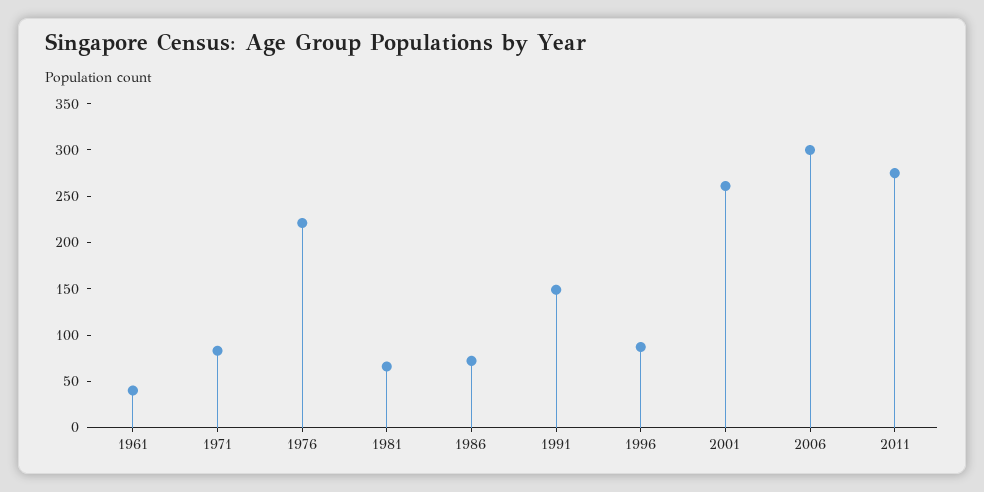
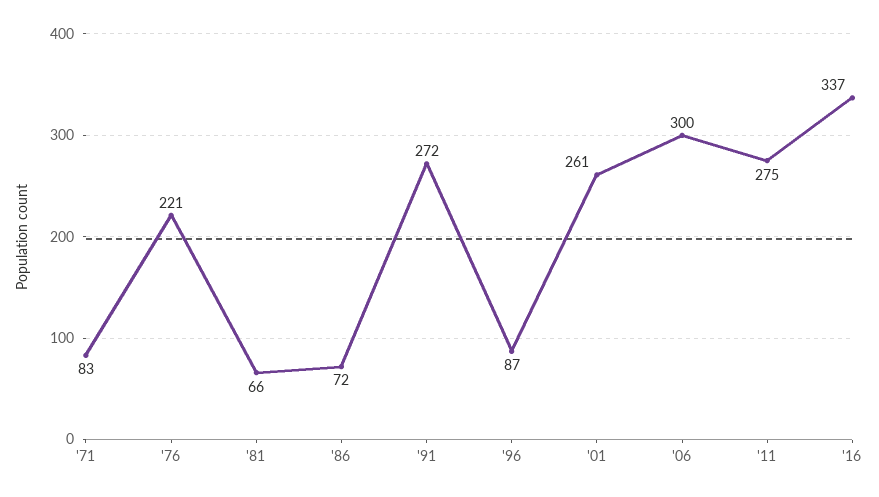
1961: 40 -> none
1991: 150 -> 272
'16: none -> 337

